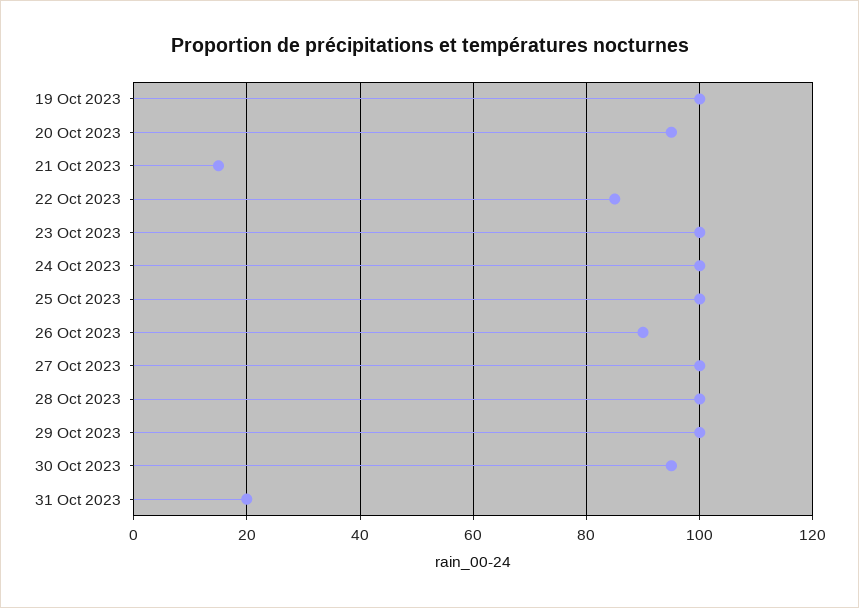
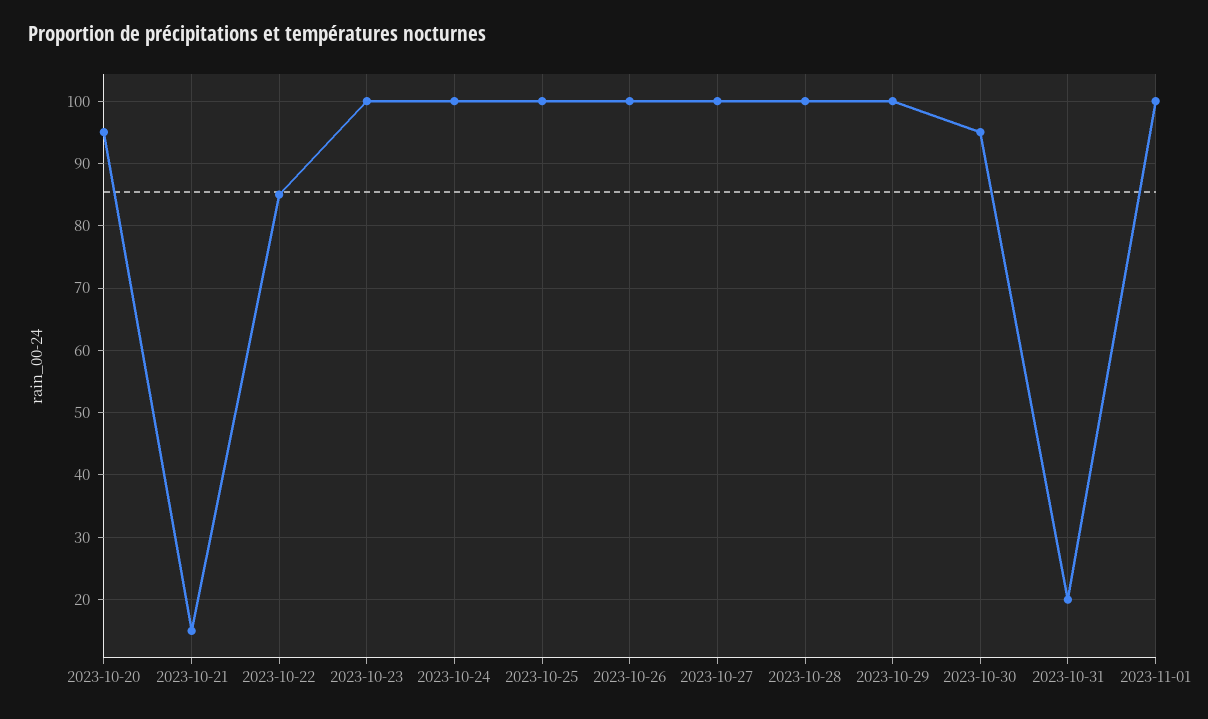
19 Oct 2023: 100 -> none
26 Oct 2023: 90 -> 100
2023-11-01: none -> 100

